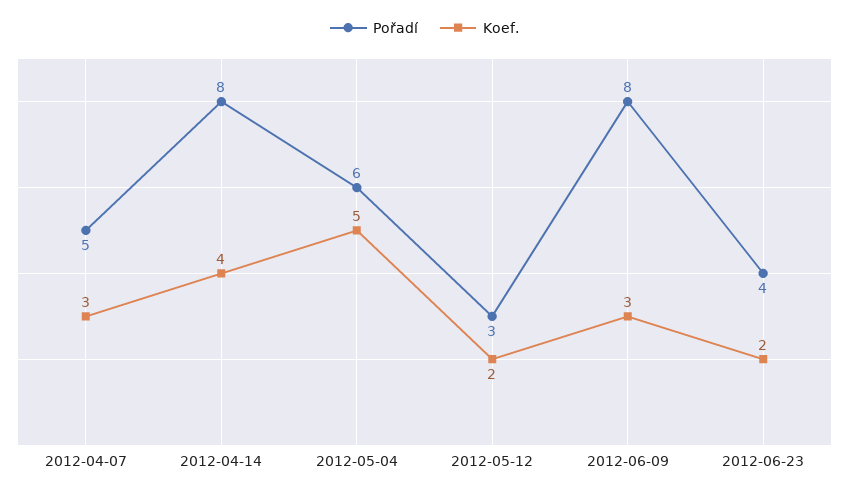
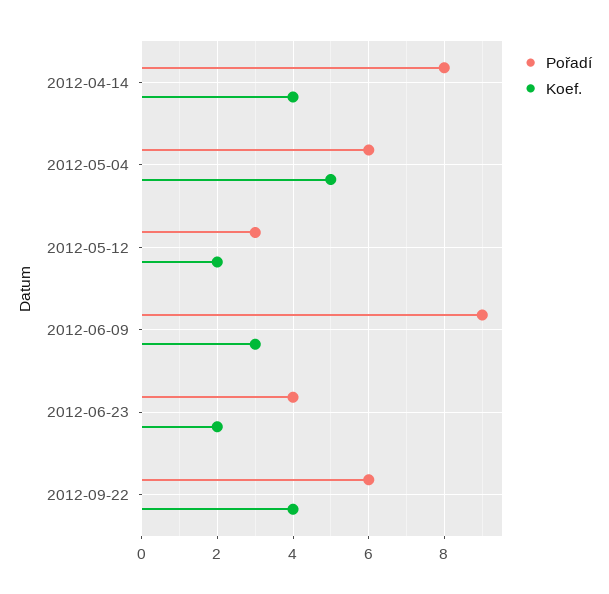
Pořadí, 2012-04-07: 5 -> none
Koef., 2012-04-07: 3 -> none
Pořadí, 2012-06-09: 8 -> 9
Pořadí, 2012-09-22: none -> 6
Koef., 2012-09-22: none -> 4

